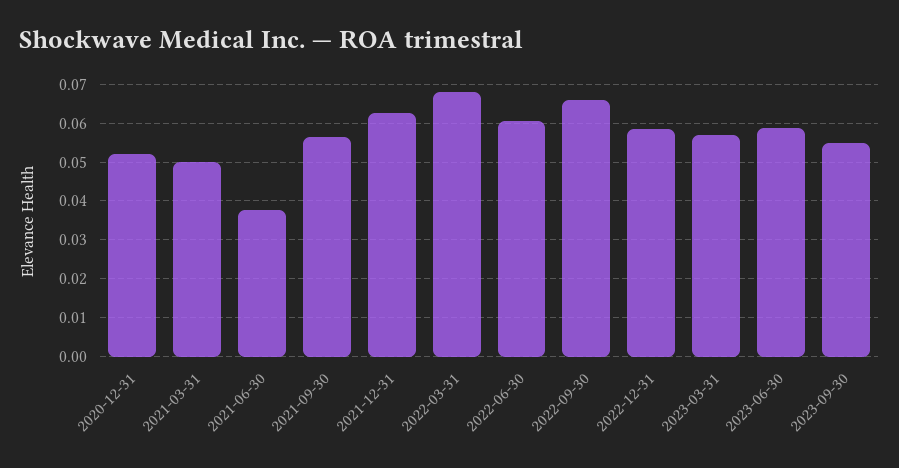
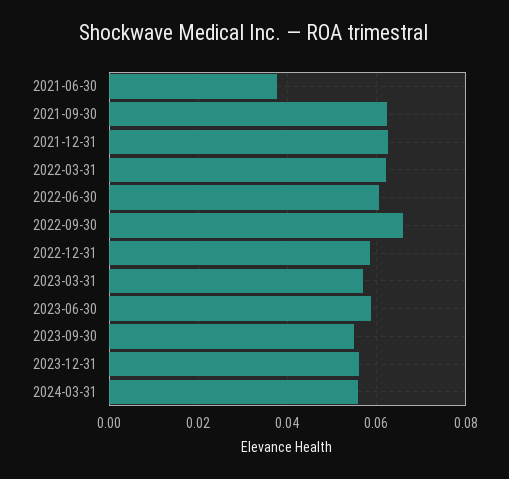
2020-12-31: 0.052 -> none
2021-03-31: 0.05 -> none
2021-09-30: 0.056 -> 0.062
2022-03-31: 0.068 -> 0.062
2023-12-31: none -> 0.056
2024-03-31: none -> 0.056

